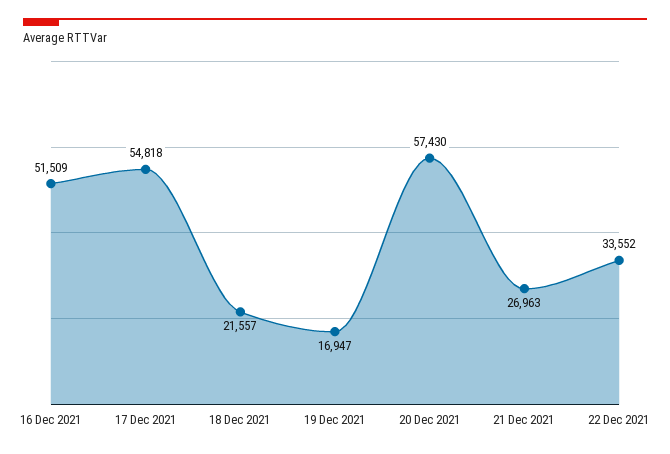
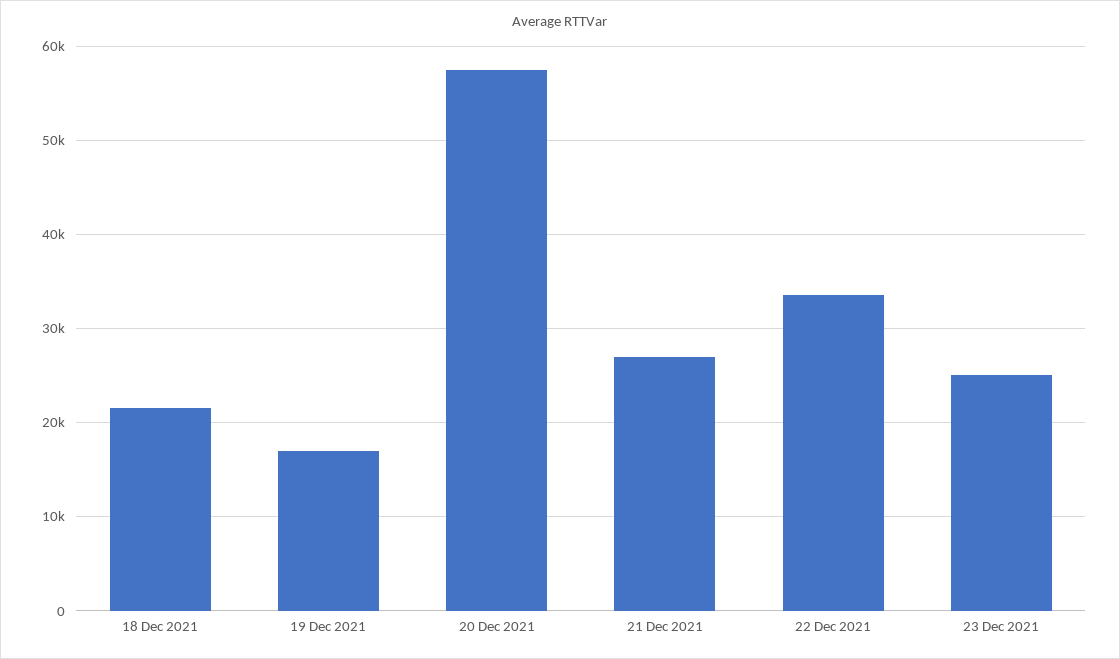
16 Dec 2021: 51509 -> none
17 Dec 2021: 54818 -> none
23 Dec 2021: none -> 25000

